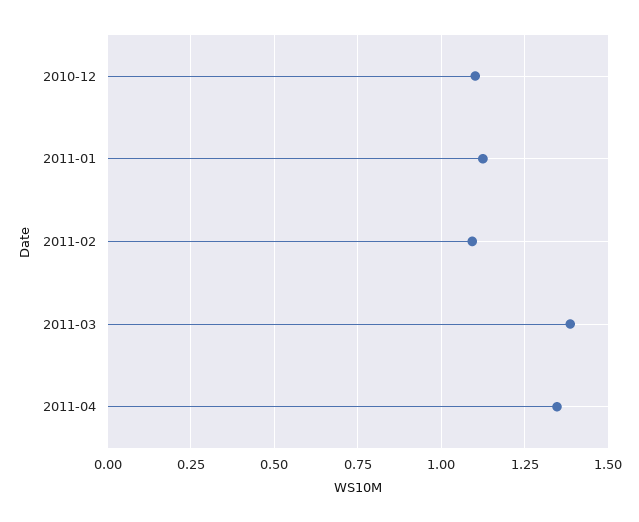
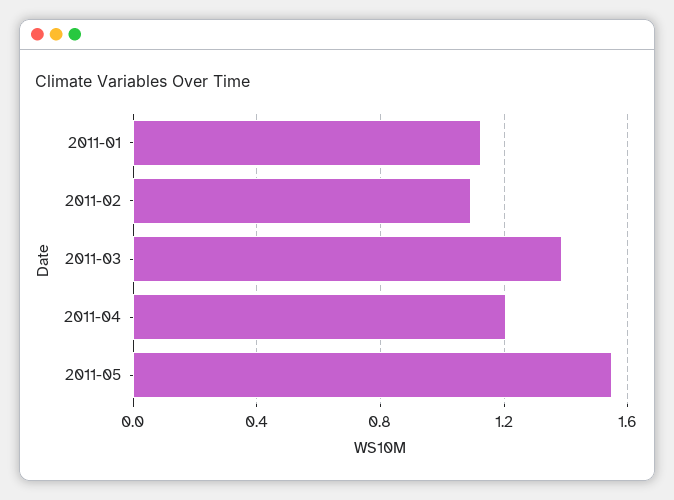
2010-12: 1.1 -> none
2011-04: 1.35 -> 1.2
2011-05: none -> 1.55

